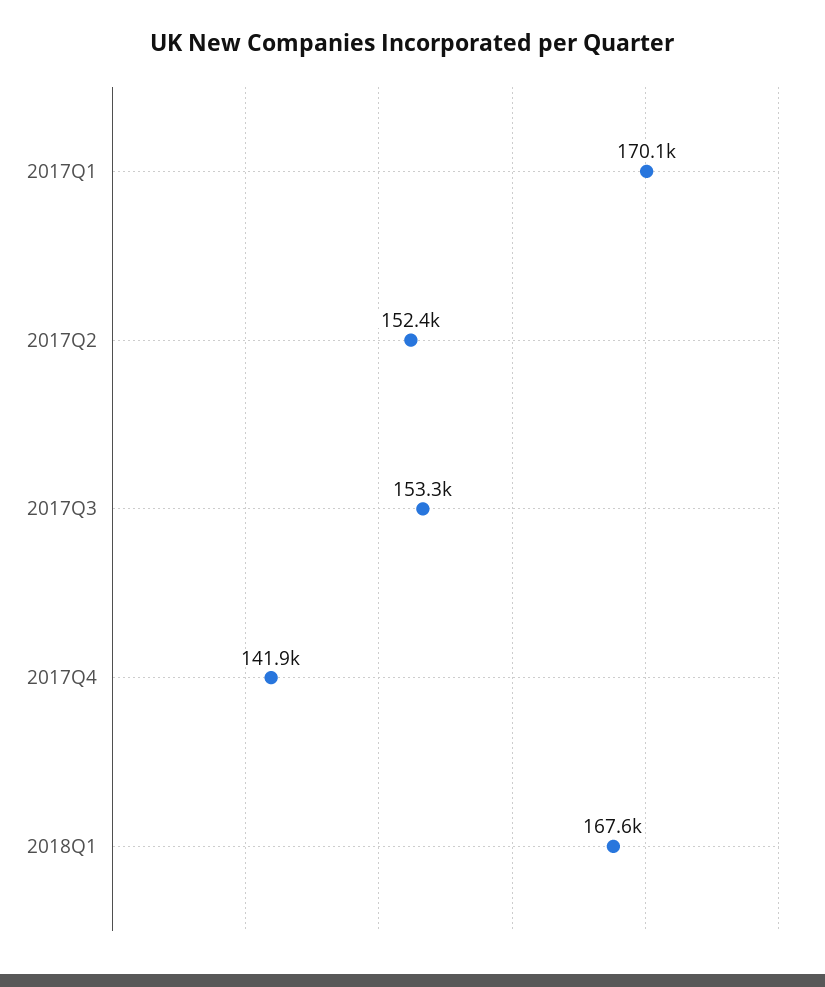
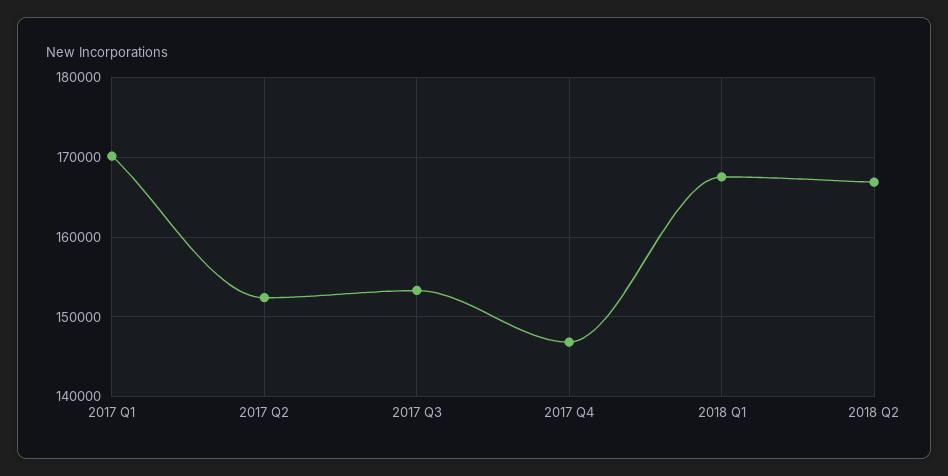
2017Q4: 141900 -> 147000
2018 Q2: none -> 167000

